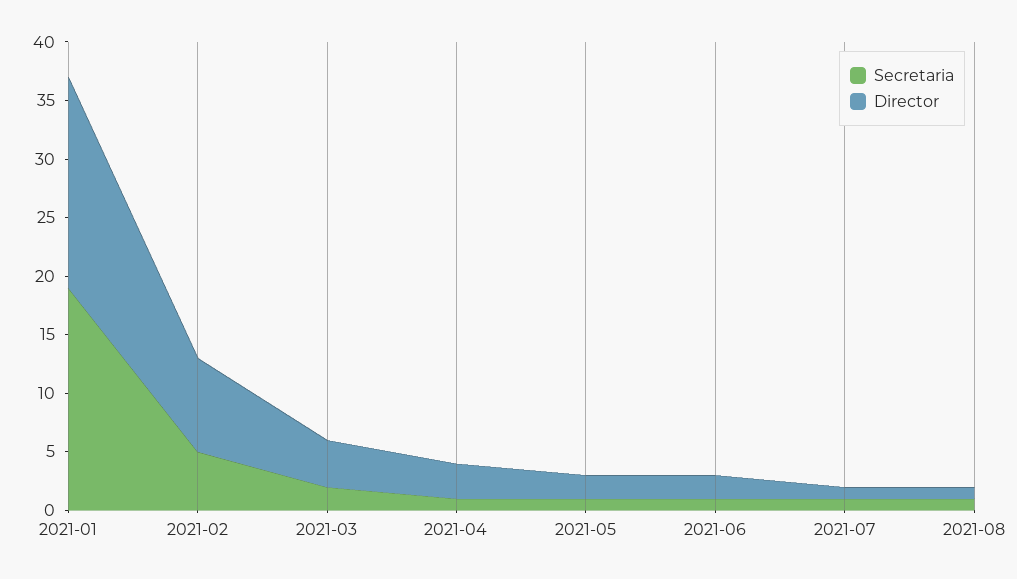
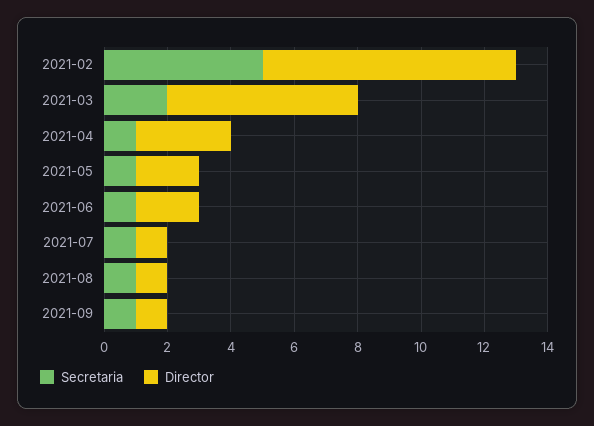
Secretaria, 2021-01: 19 -> none
Director, 2021-01: 18 -> none
Director, 2021-03: 4 -> 6
Secretaria, 2021-09: none -> 1
Director, 2021-09: none -> 1

